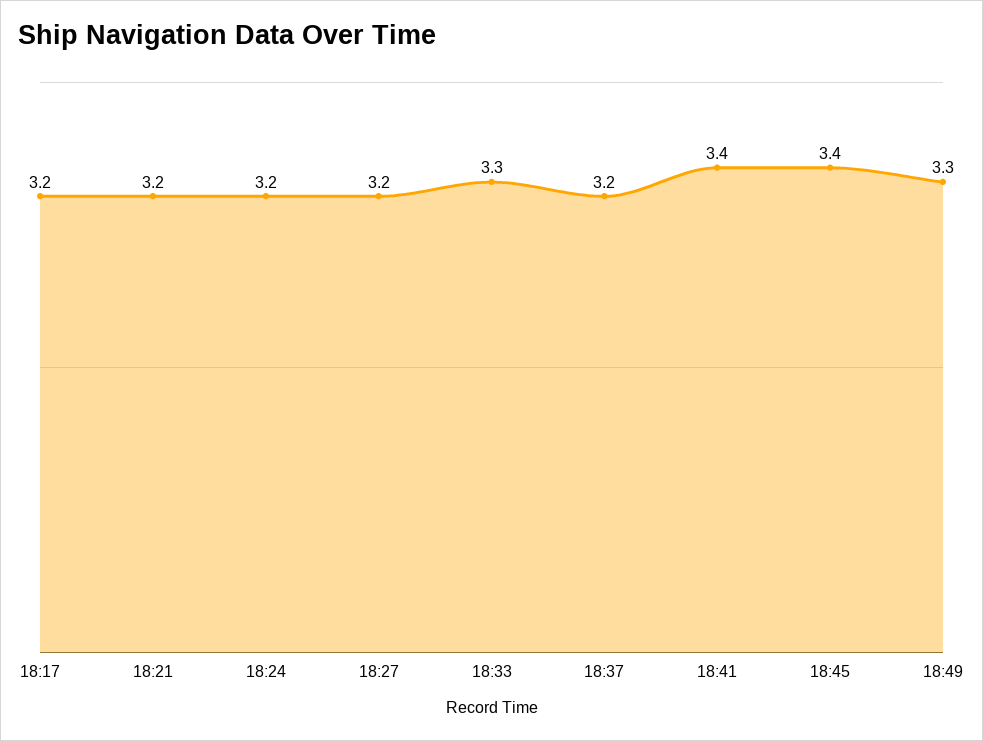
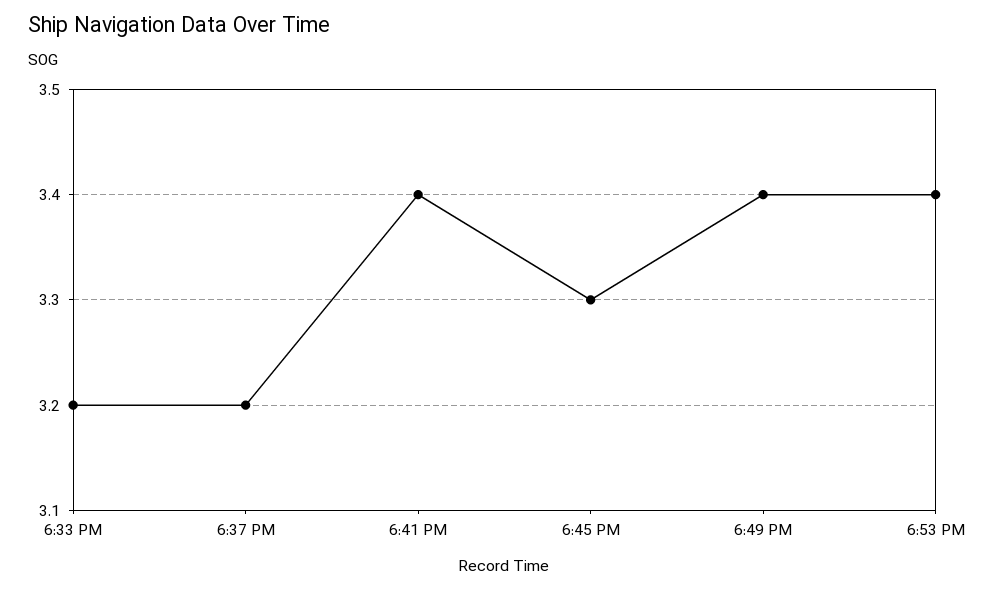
18:17: 3.2 -> none
18:21: 3.2 -> none
18:24: 3.2 -> none
18:27: 3.2 -> none
18:33: 3.3 -> 3.2
18:45: 3.4 -> 3.3
18:49: 3.3 -> 3.4
6:53 PM: none -> 3.4

